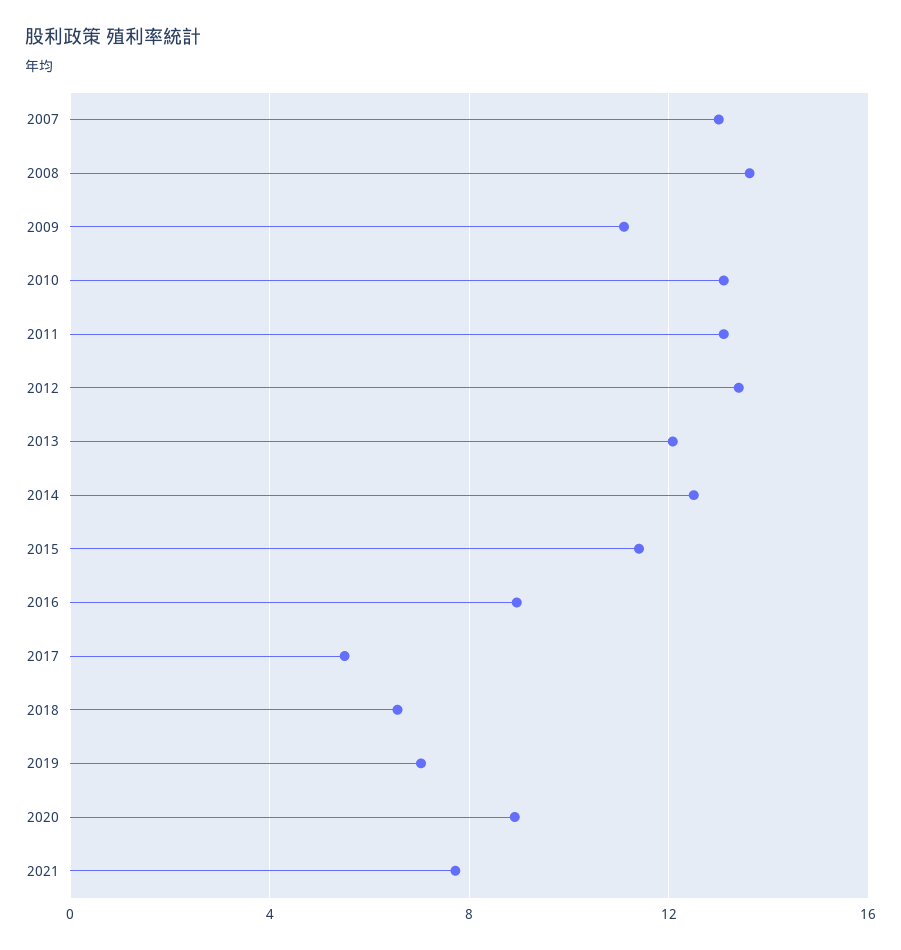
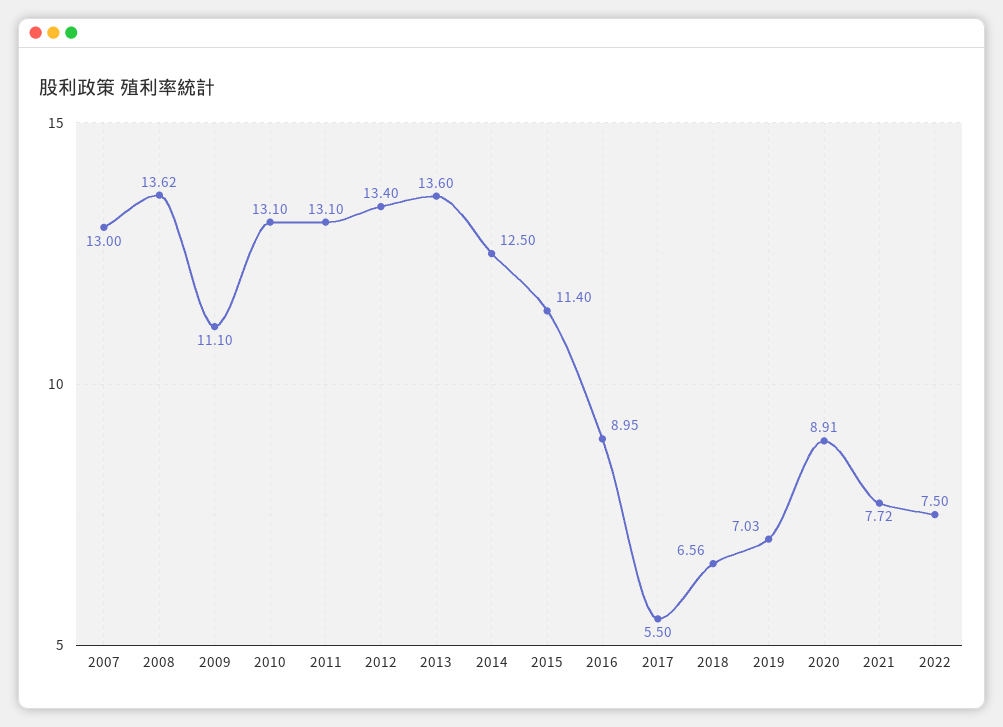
2013: 12 -> 13.6
2022: none -> 7.5

